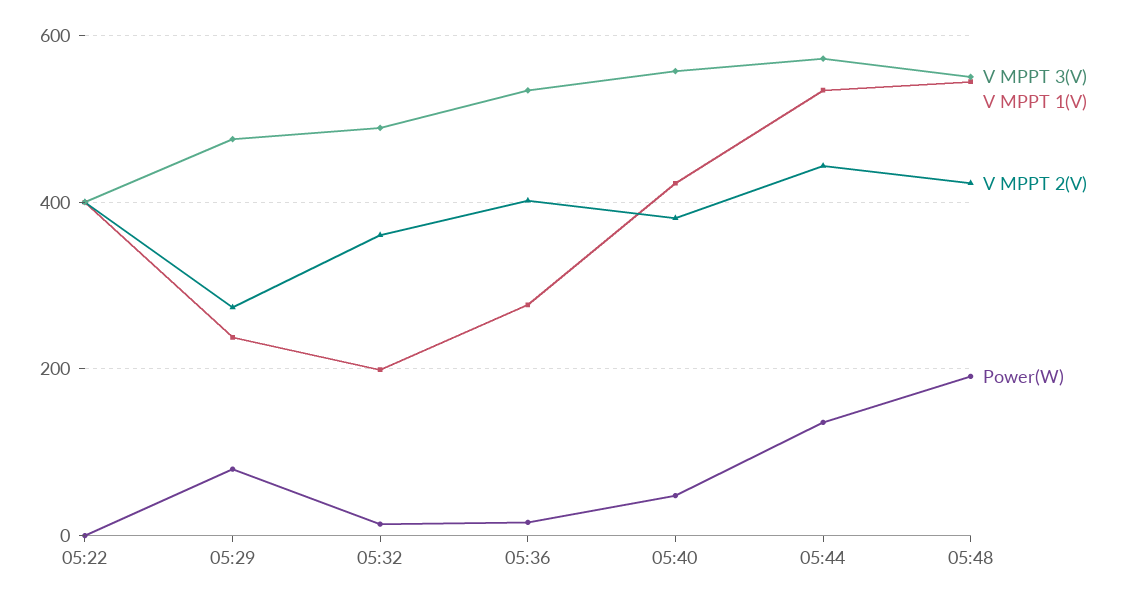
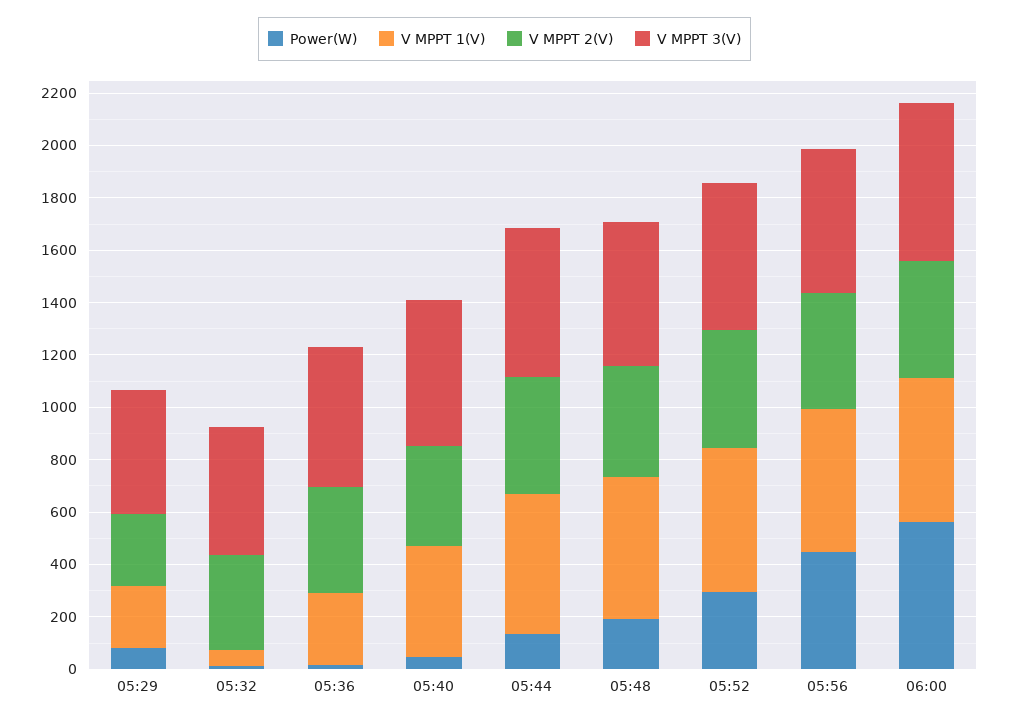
V MPPT 3(V), 05:22: 400 -> none
V MPPT 1(V), 05:22: 400 -> none
V MPPT 2(V), 05:22: 400 -> none
Power(W), 05:22: 0 -> none
V MPPT 1(V), 05:32: 200 -> 50
Power(W), 05:52: none -> 300
V MPPT 1(V), 05:52: none -> 550
V MPPT 2(V), 05:52: none -> 450
V MPPT 3(V), 05:52: none -> 550
Power(W), 05:56: none -> 450
V MPPT 1(V), 05:56: none -> 550
V MPPT 2(V), 05:56: none -> 450
V MPPT 3(V), 05:56: none -> 550
Power(W), 06:00: none -> 550
V MPPT 1(V), 06:00: none -> 550
V MPPT 2(V), 06:00: none -> 450
V MPPT 3(V), 06:00: none -> 600

